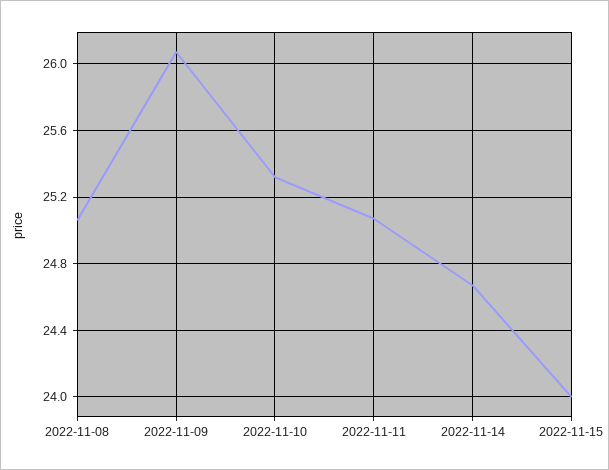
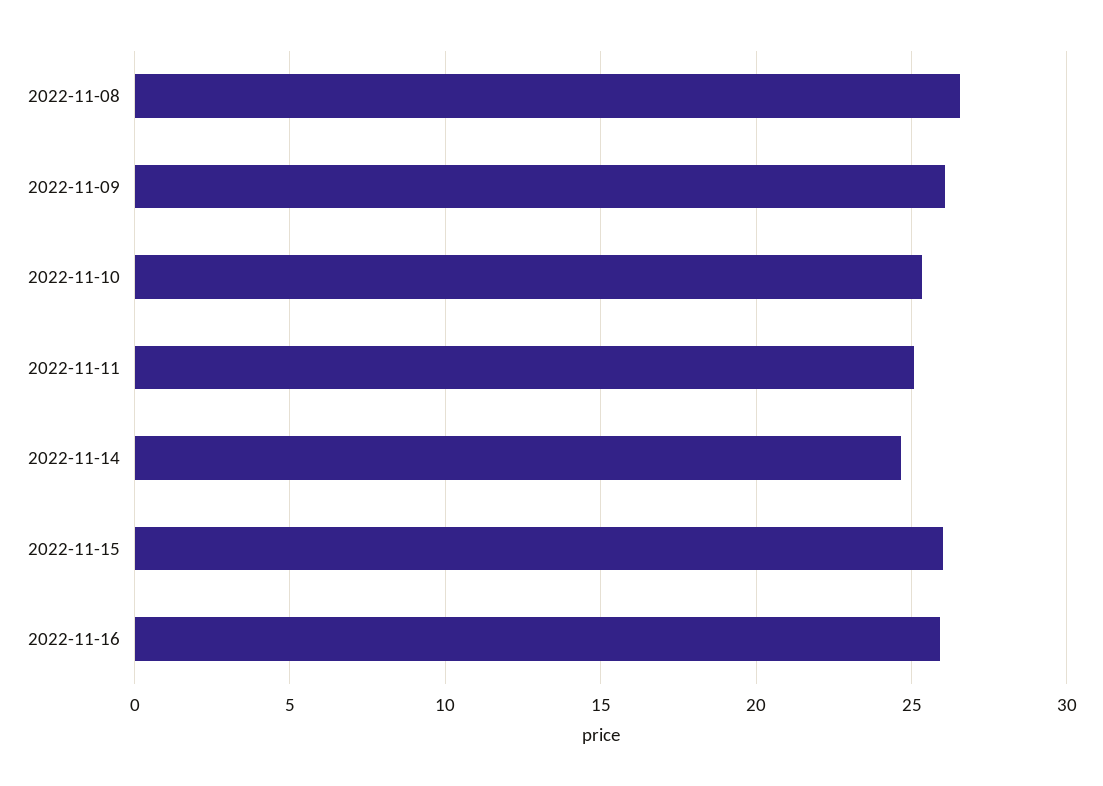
2022-11-08: 25.05 -> 26.5
2022-11-15: 24 -> 26
2022-11-16: none -> 26

